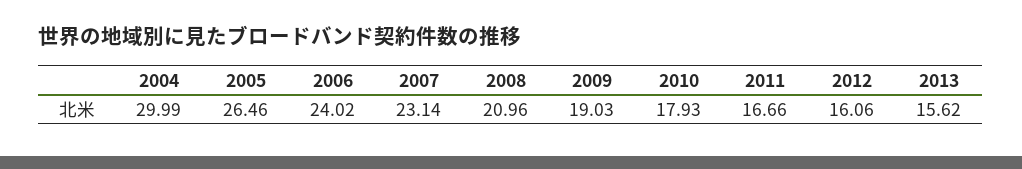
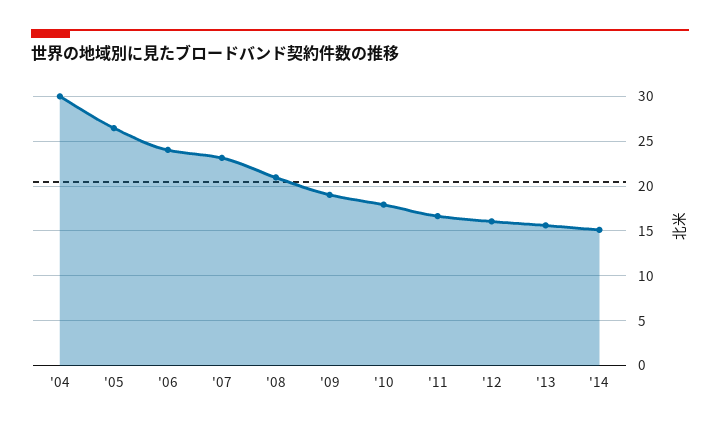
'14: none -> 15

